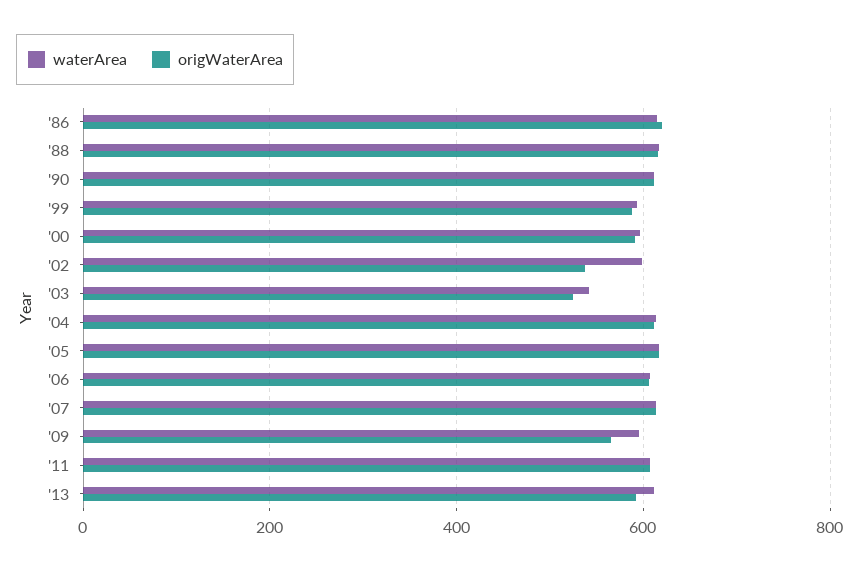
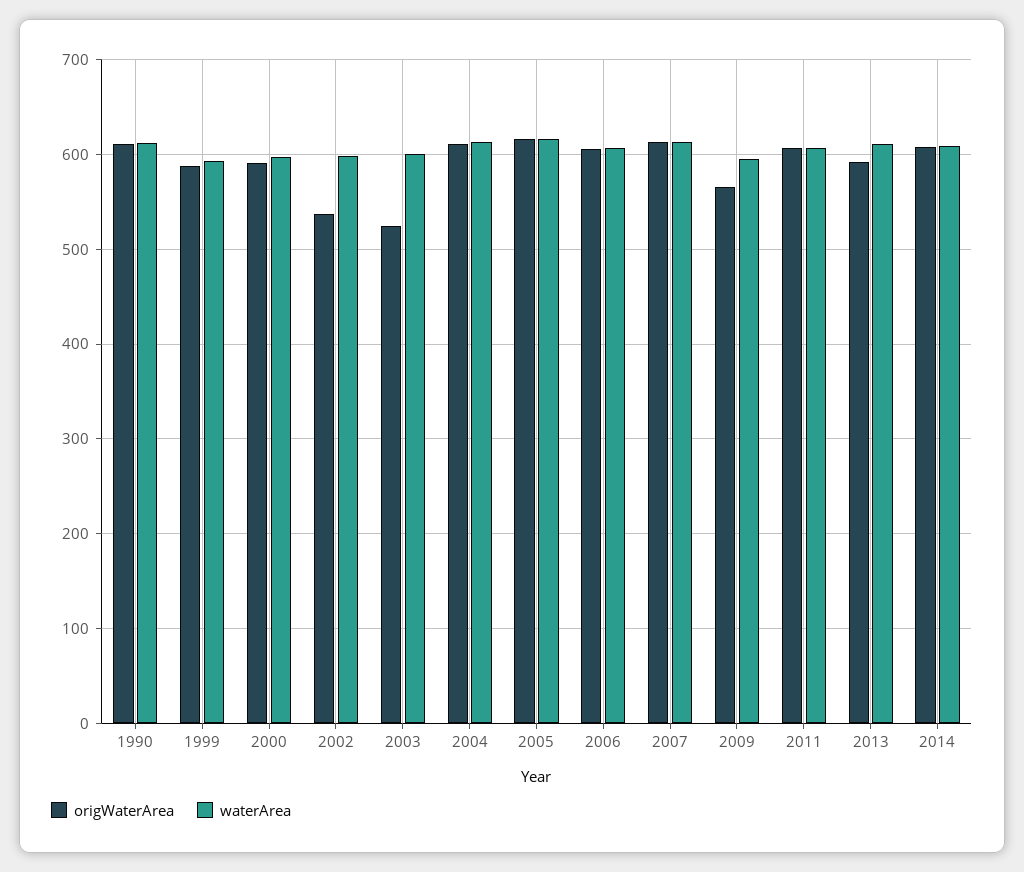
waterArea, '86: 620 -> none
origWaterArea, '86: 620 -> none
waterArea, '88: 620 -> none
origWaterArea, '88: 620 -> none
waterArea, '03: 540 -> 600
origWaterArea, 2014: none -> 610
waterArea, 2014: none -> 610

